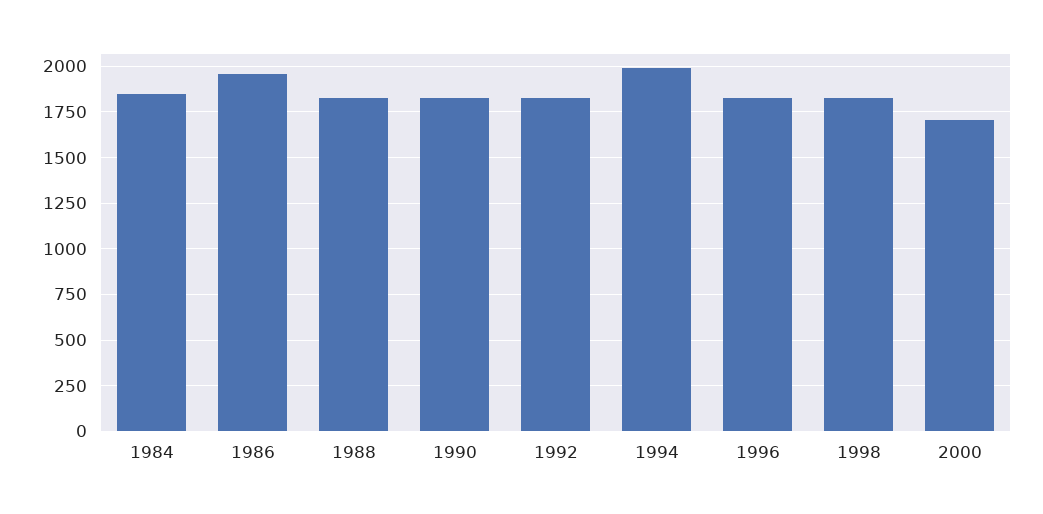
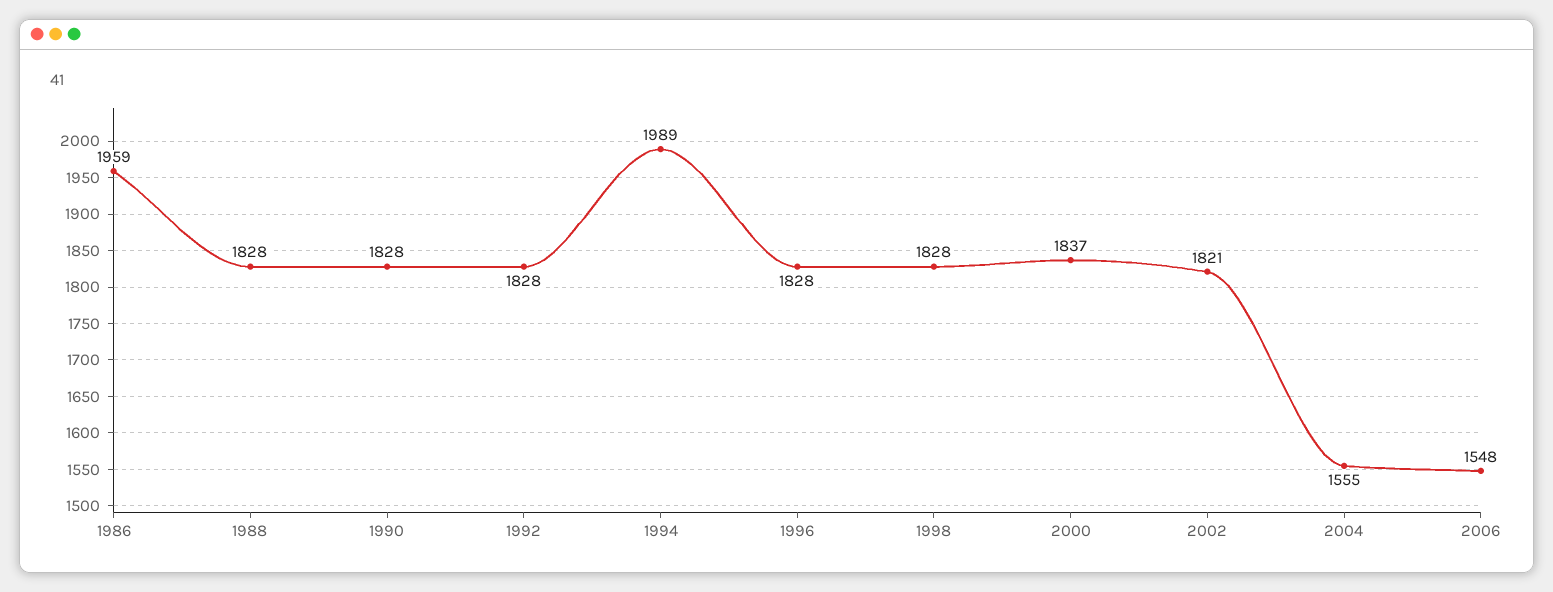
1984: 1850 -> none
2000: 1700 -> 1837
2002: none -> 1821
2004: none -> 1555
2006: none -> 1548

